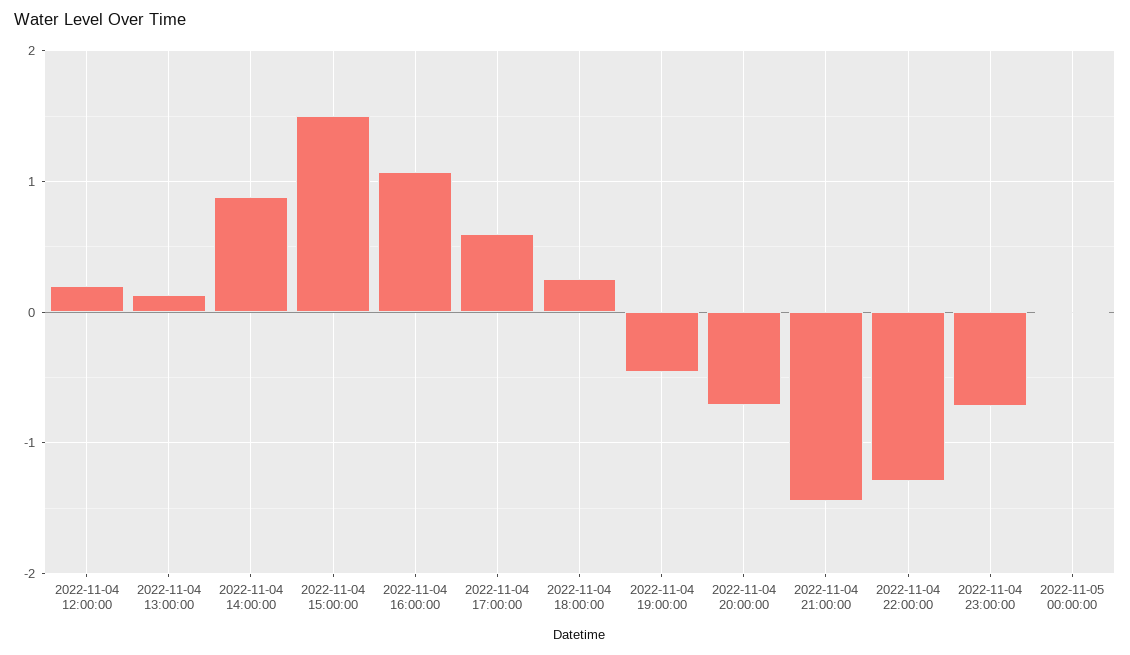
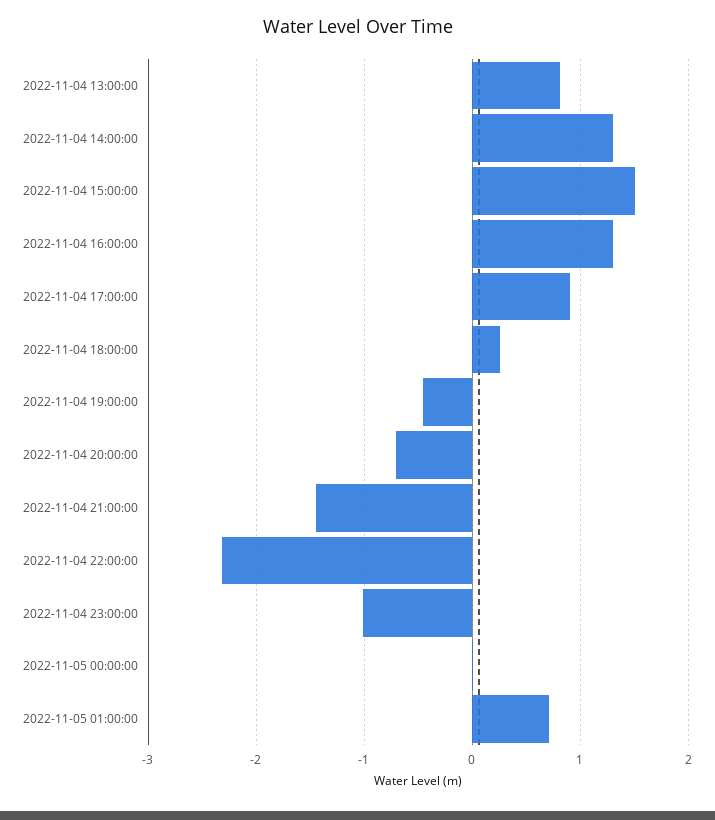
2022-11-04 12:00:00: 0.2 -> none
2022-11-04 13:00:00: 0.1 -> 0.8
2022-11-04 14:00:00: 0.9 -> 1.3
2022-11-04 16:00:00: 1.1 -> 1.3
2022-11-04 17:00:00: 0.6 -> 0.9
2022-11-04 22:00:00: -1.3 -> -2.3
2022-11-04 23:00:00: -0.7 -> -1
2022-11-05 01:00:00: none -> 0.7

